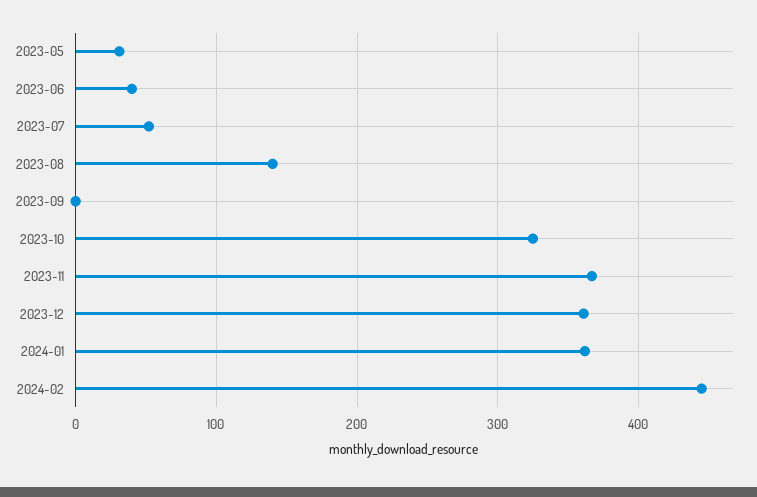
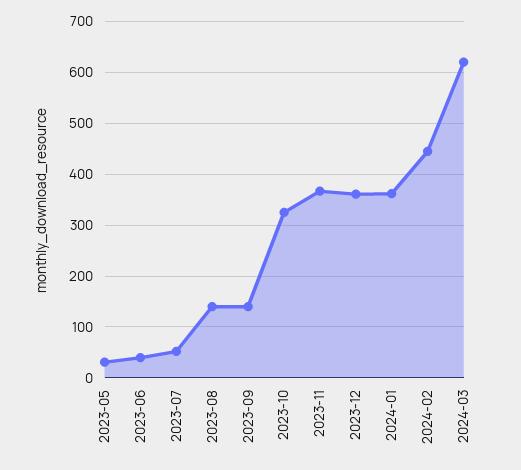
2023-09: 0 -> 140
2024-03: none -> 620

